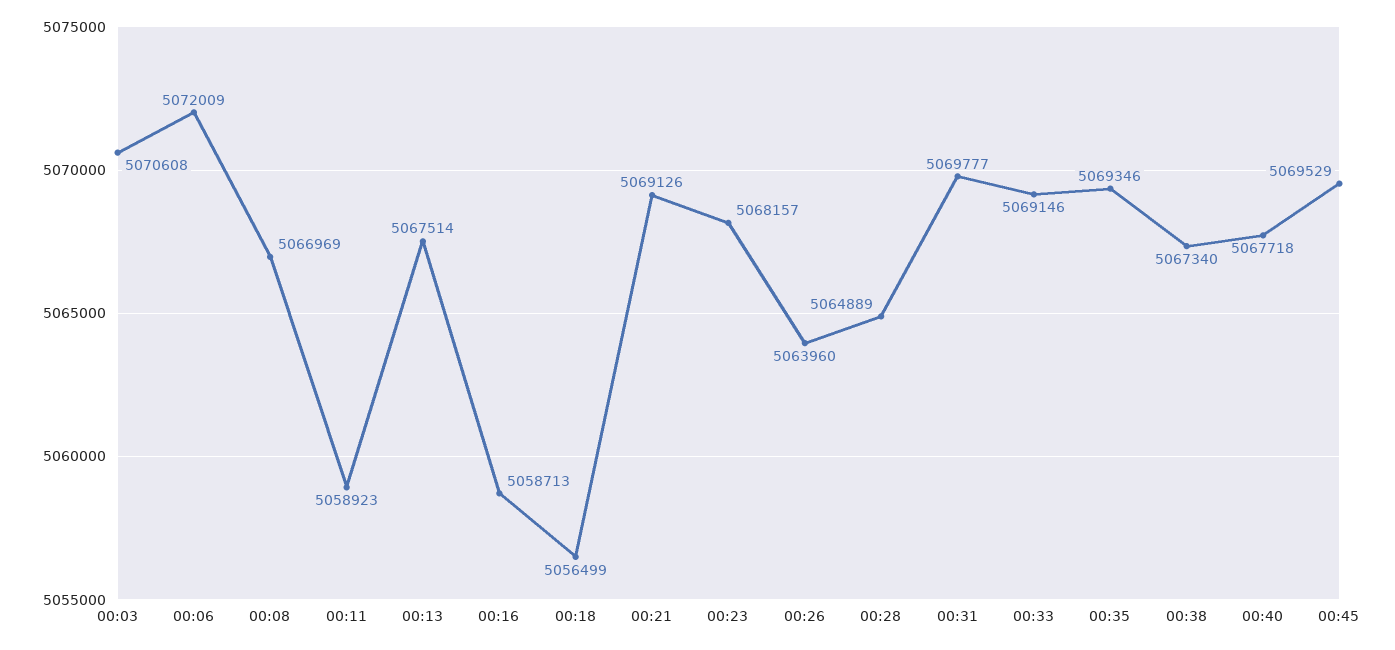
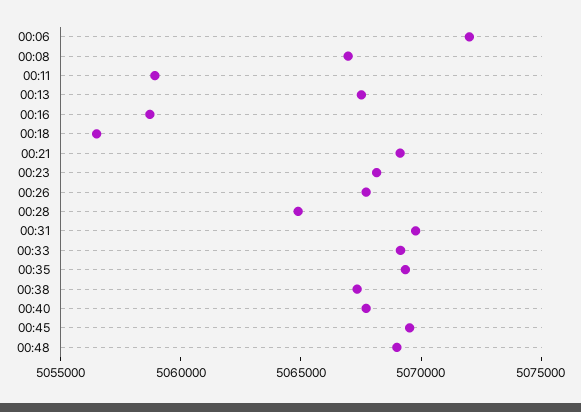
00:03: 5070608 -> none
00:26: 5063960 -> 5068000
00:48: none -> 5069000

